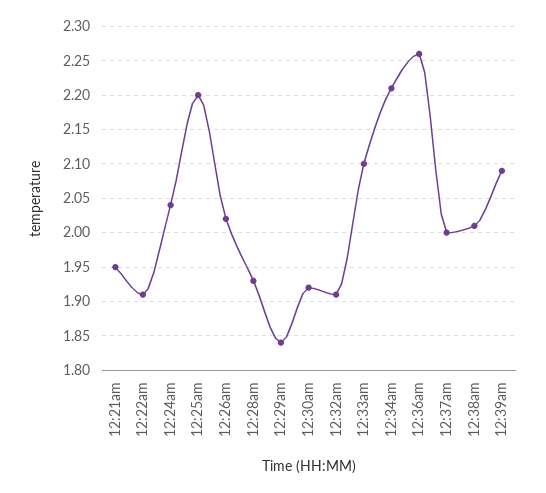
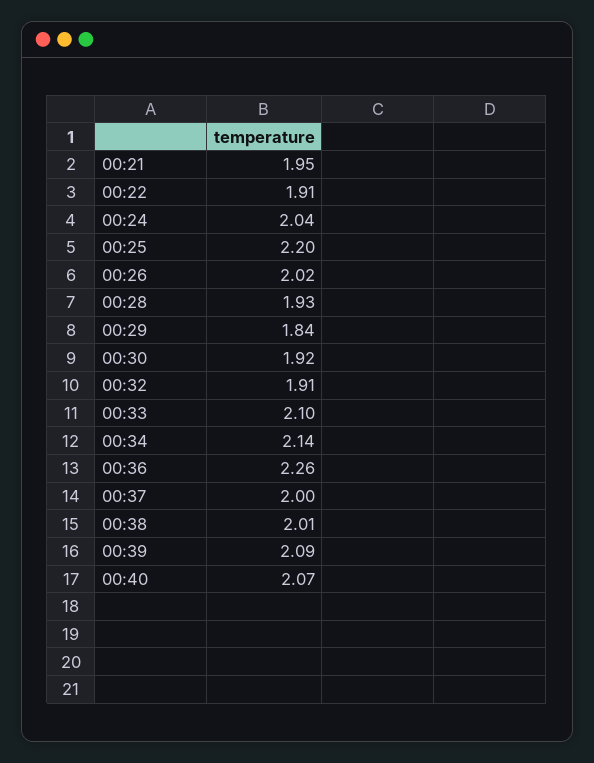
12:34am: 2.21 -> 2.14
00:40: none -> 2.07

